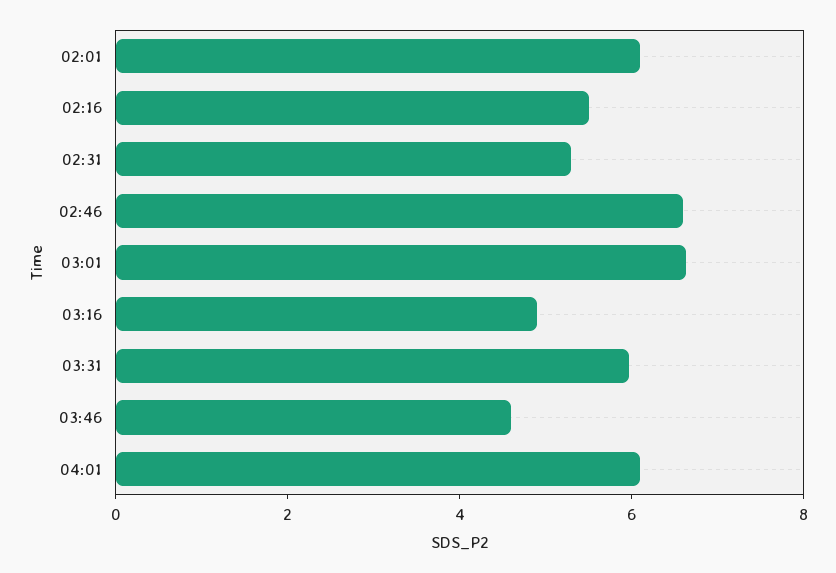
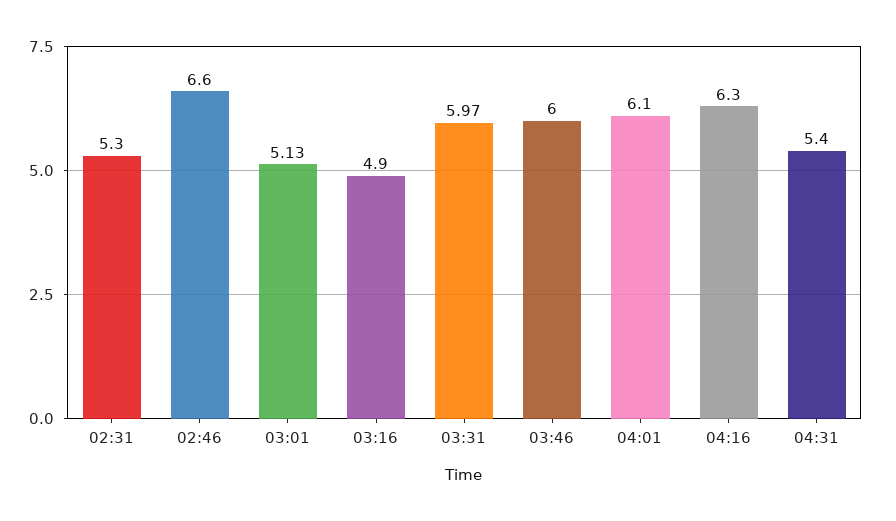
02:01: 6 -> none
02:16: 5.5 -> none
03:01: 6.5 -> 5.13
03:46: 4.5 -> 6
04:16: none -> 6.3
04:31: none -> 5.4

